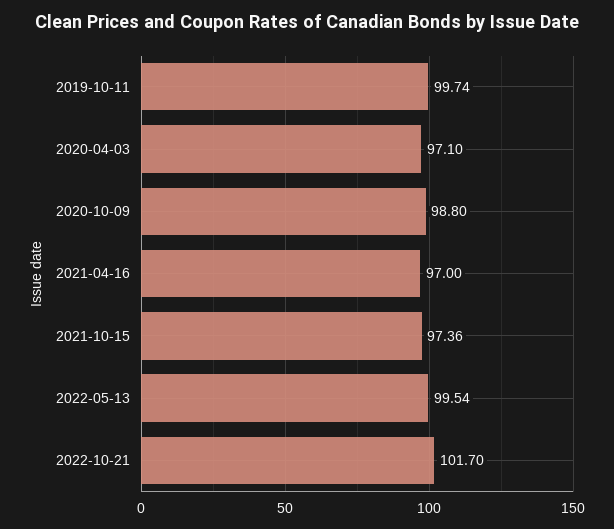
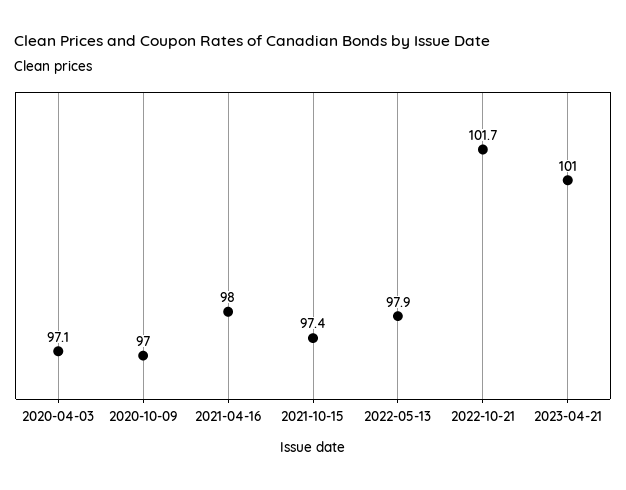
2019-10-11: 99.74 -> none
2020-10-09: 98.8 -> 97
2021-04-16: 97 -> 98
2022-05-13: 99.54 -> 97.9
2023-04-21: none -> 101

